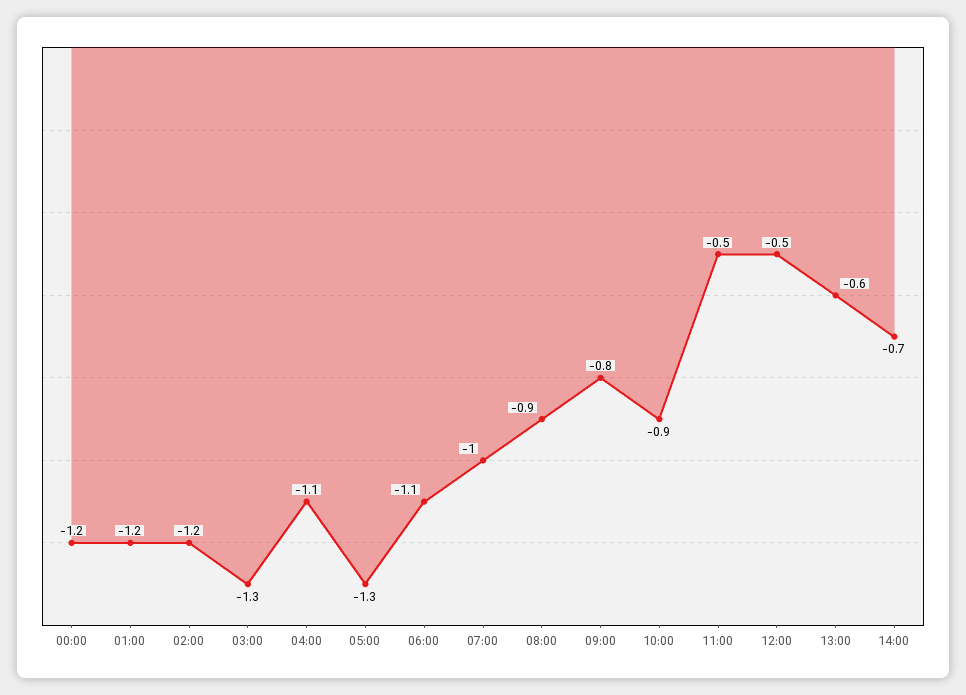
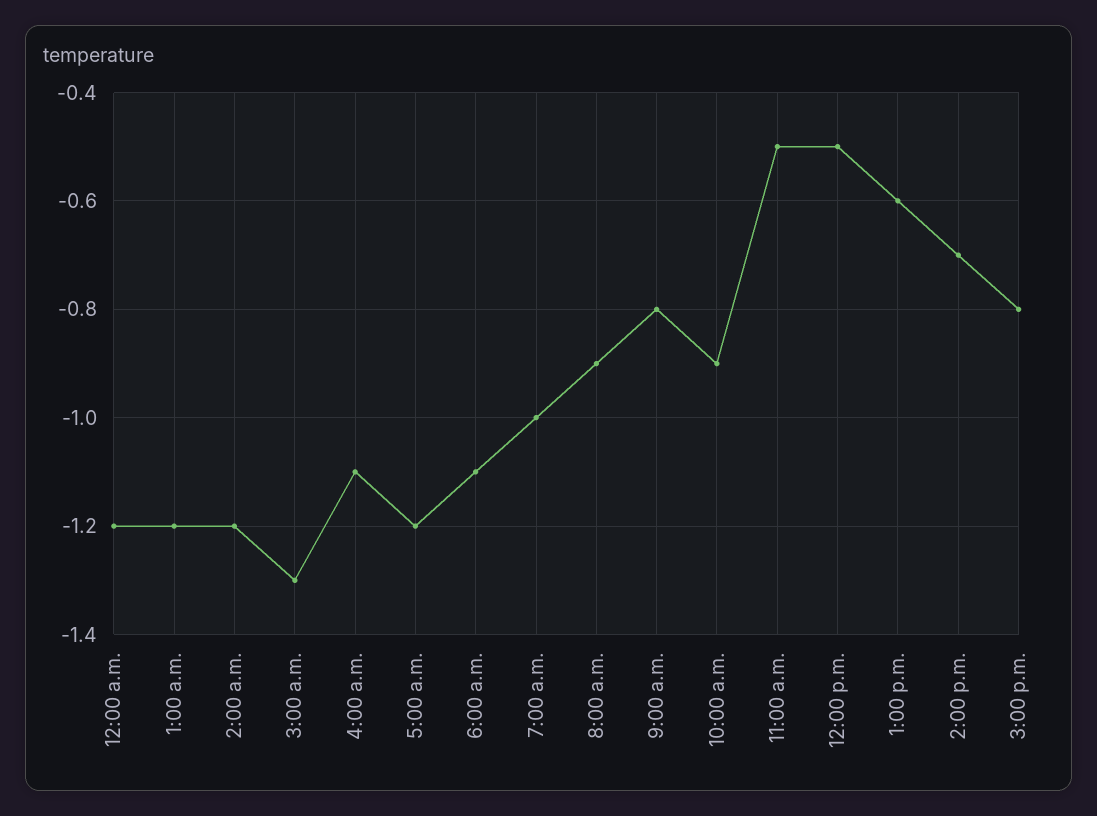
05:00: -1.3 -> -1.2
3:00 p.m.: none -> -0.8

